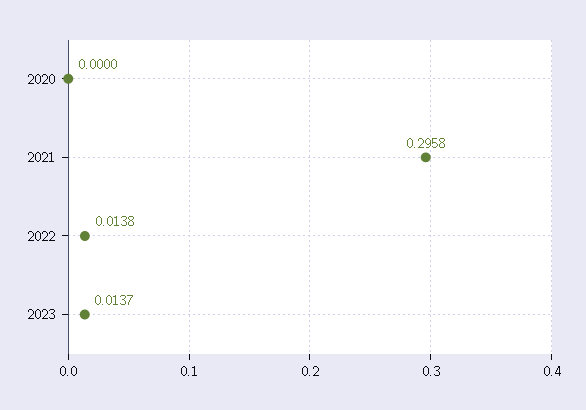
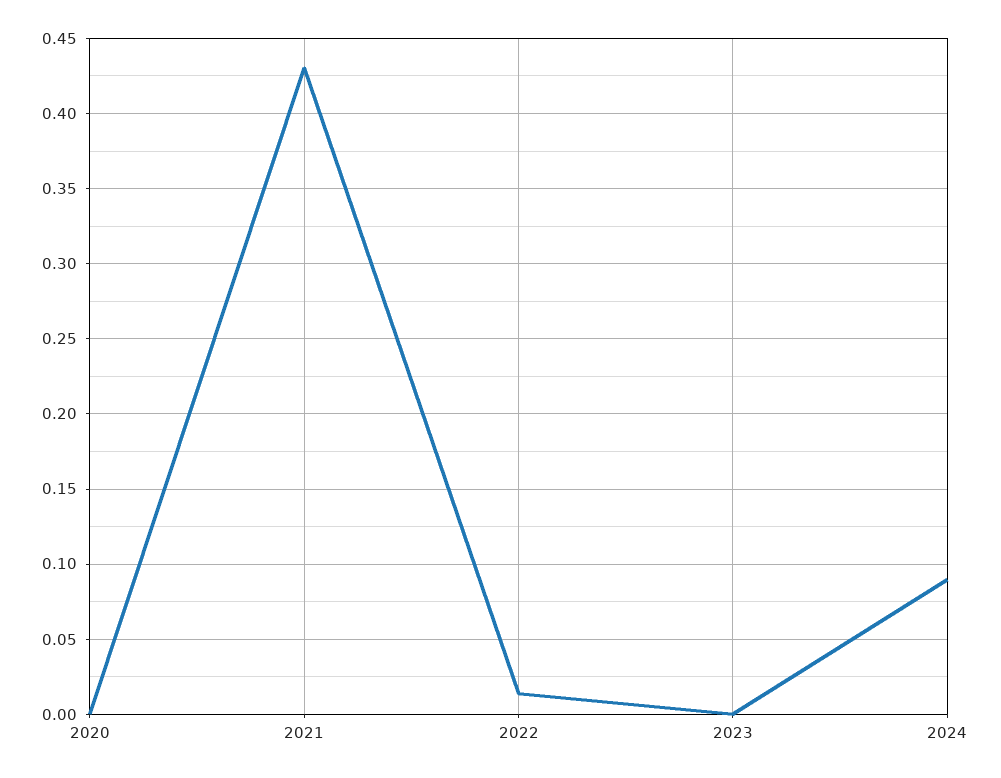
2021: 0.2958 -> 0.43
2023: 0.0137 -> 0
2024: none -> 0.09

